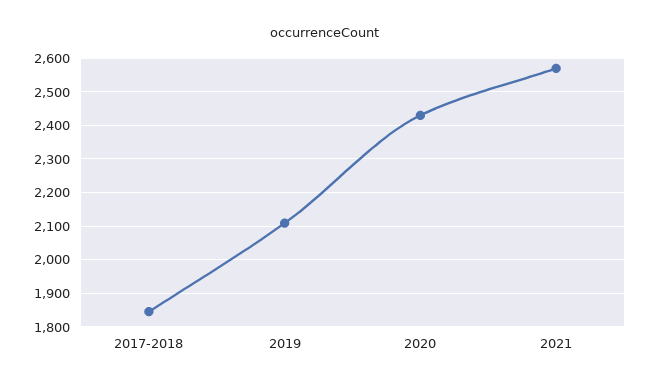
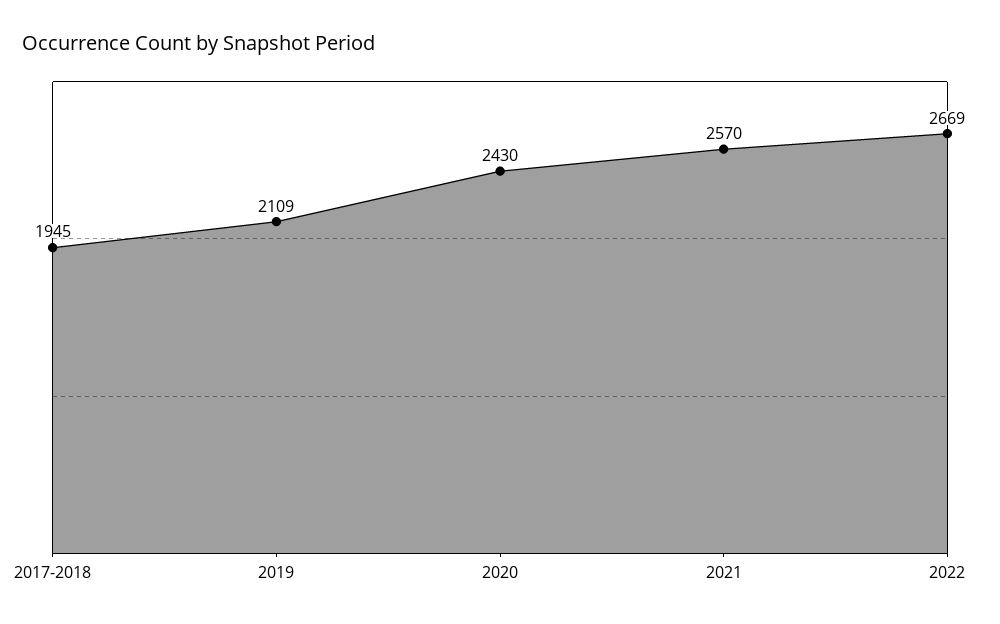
2017-2018: 1840 -> 1945
2022: none -> 2669

